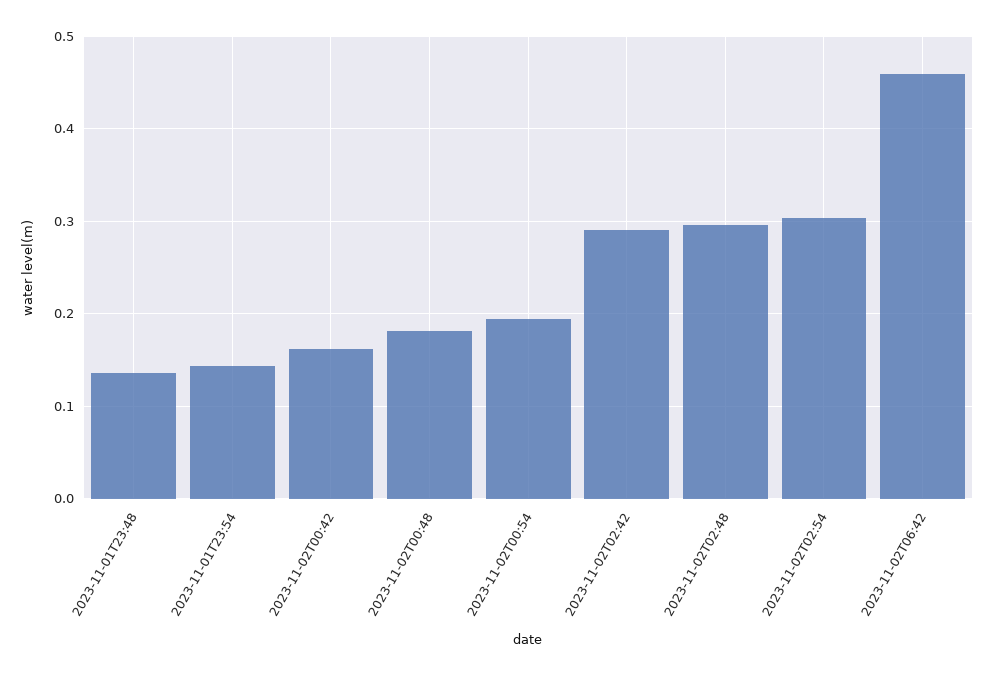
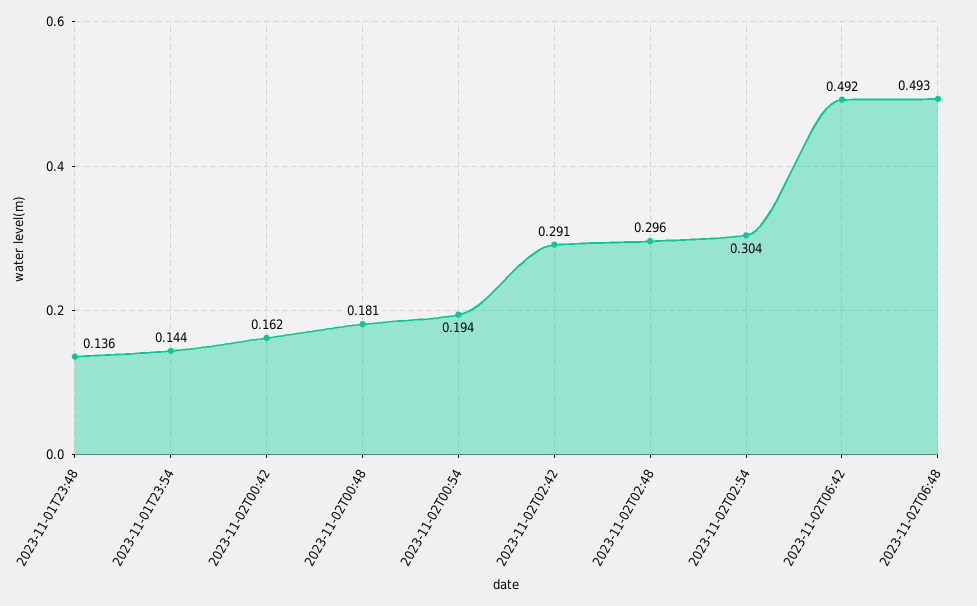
2023-11-02T06:42: 0.46 -> 0.492
2023-11-02T06:48: none -> 0.493

